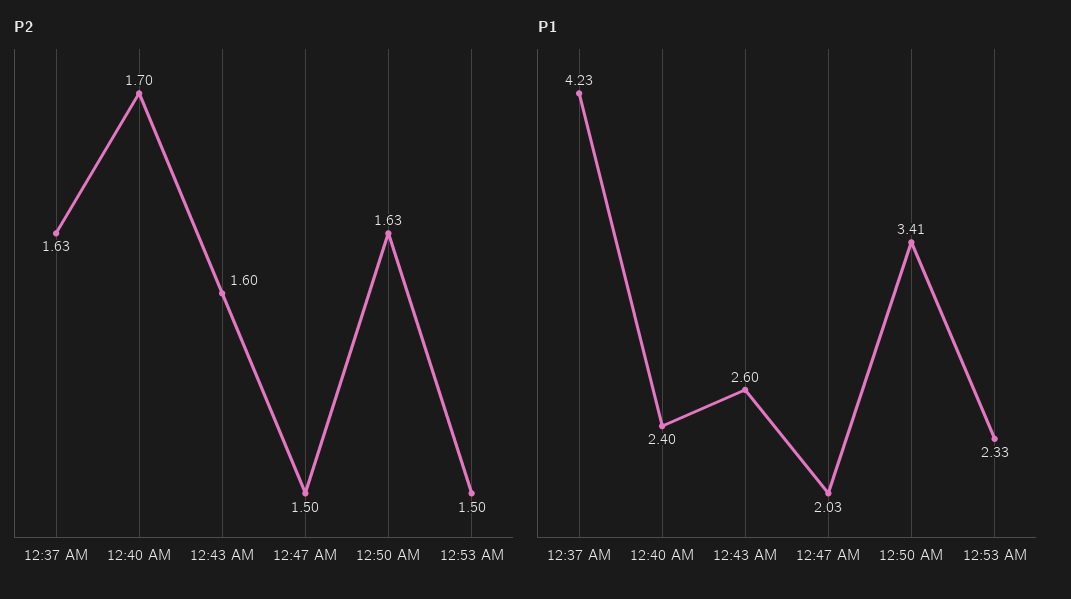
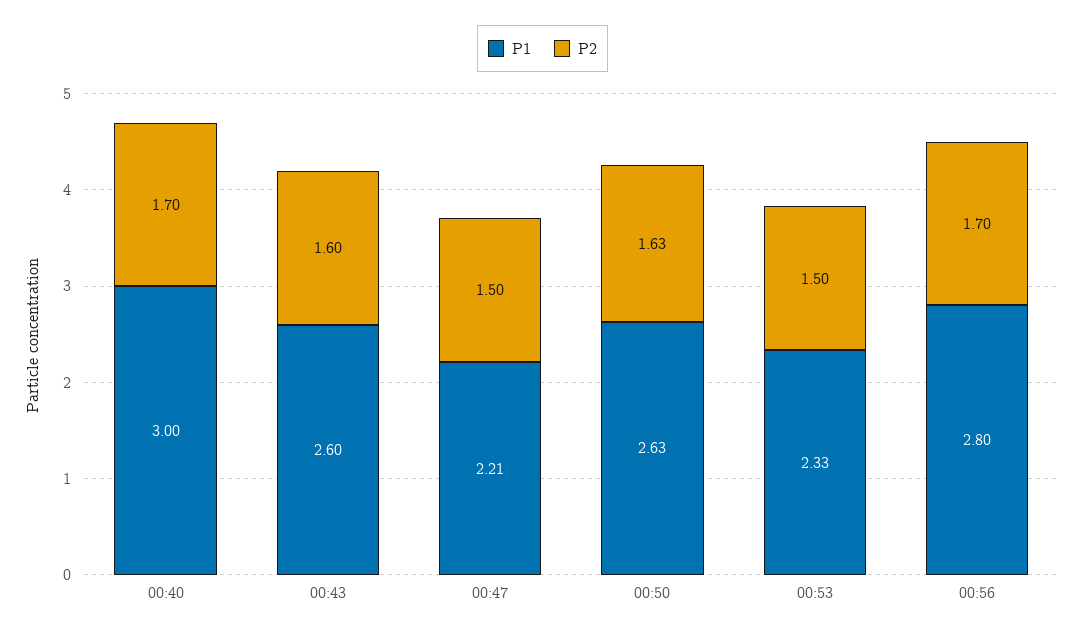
P2, 12:37 AM: 1.63 -> none
P1, 12:37 AM: 4.23 -> none
P1, 12:40 AM: 2.4 -> 3
P1, 12:47 AM: 2.03 -> 2.21
P1, 12:50 AM: 3.41 -> 2.63
P1, 00:56: none -> 2.8
P2, 00:56: none -> 1.7

